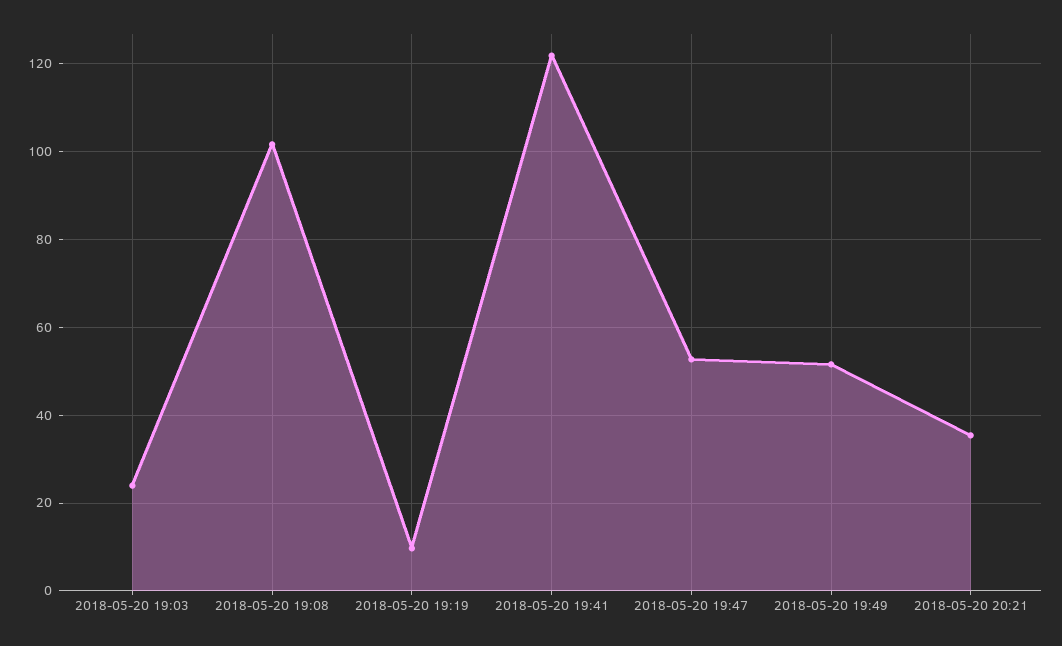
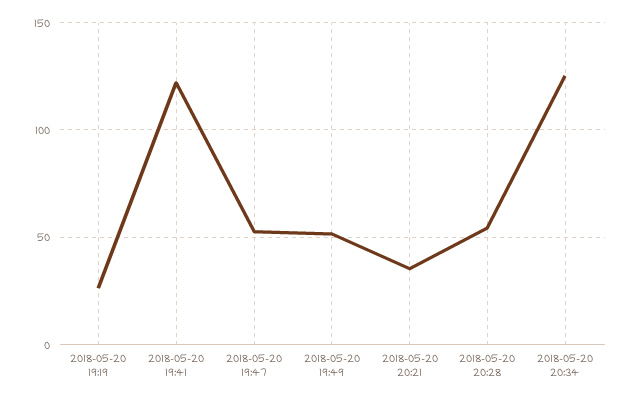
2018-05-20 19:03: 24 -> none
2018-05-20 19:08: 102 -> none
2018-05-20 19:19: 10 -> 25
2018-05-20 20:28: none -> 55
2018-05-20 20:34: none -> 125

